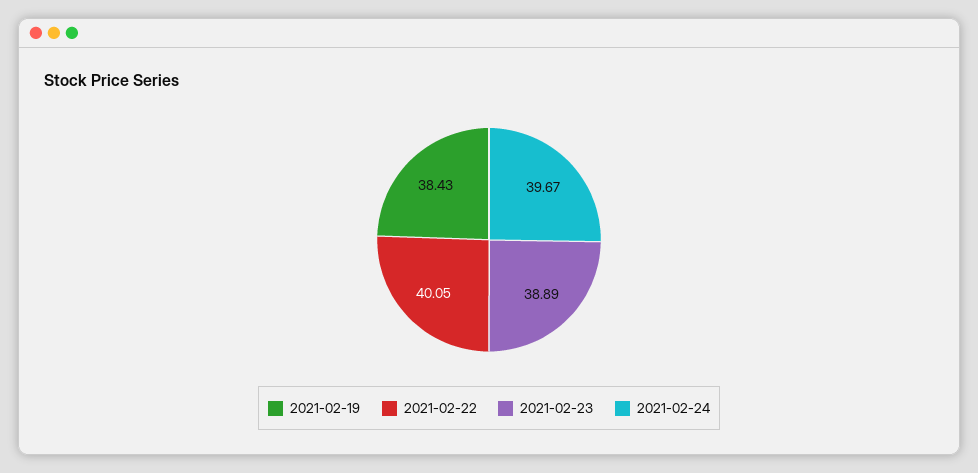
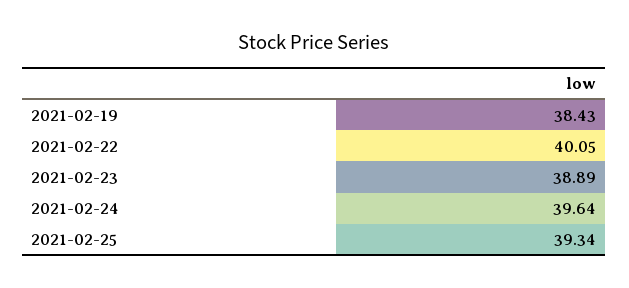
2021-02-24: 39.67 -> 39.64
2021-02-25: none -> 39.34

